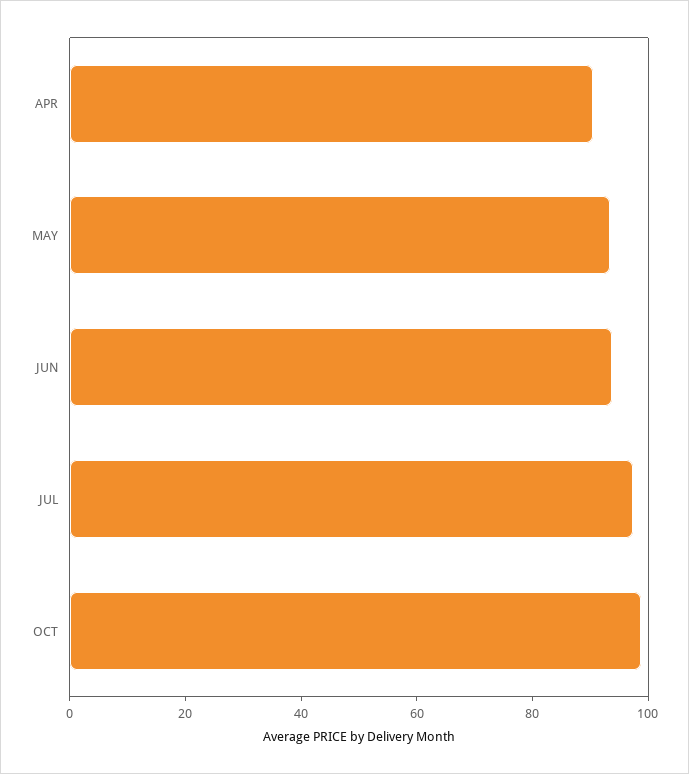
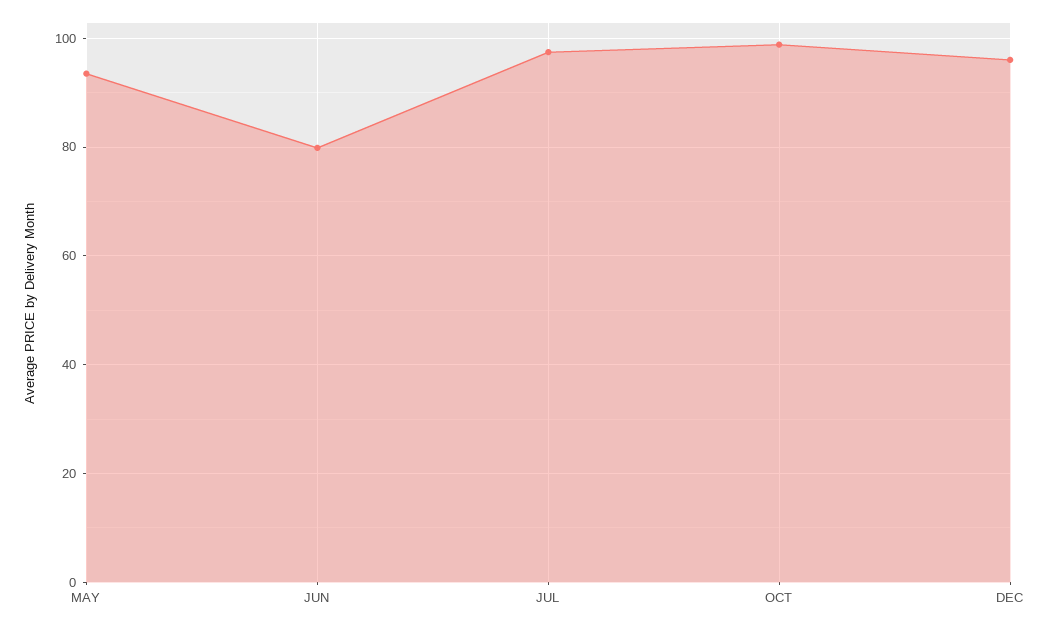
APR: 90 -> none
JUN: 95 -> 80
DEC: none -> 96

